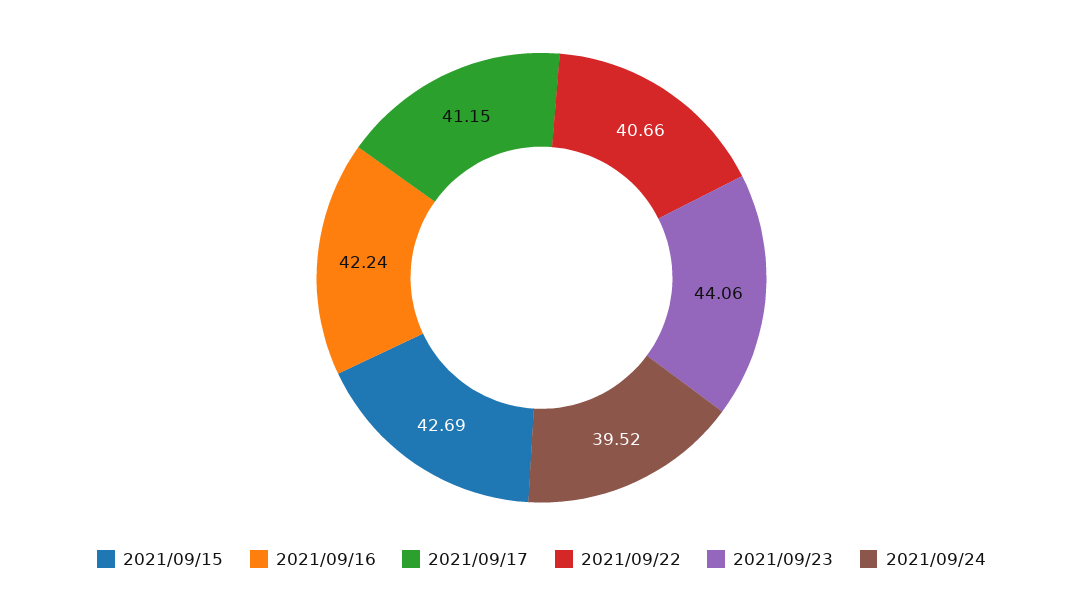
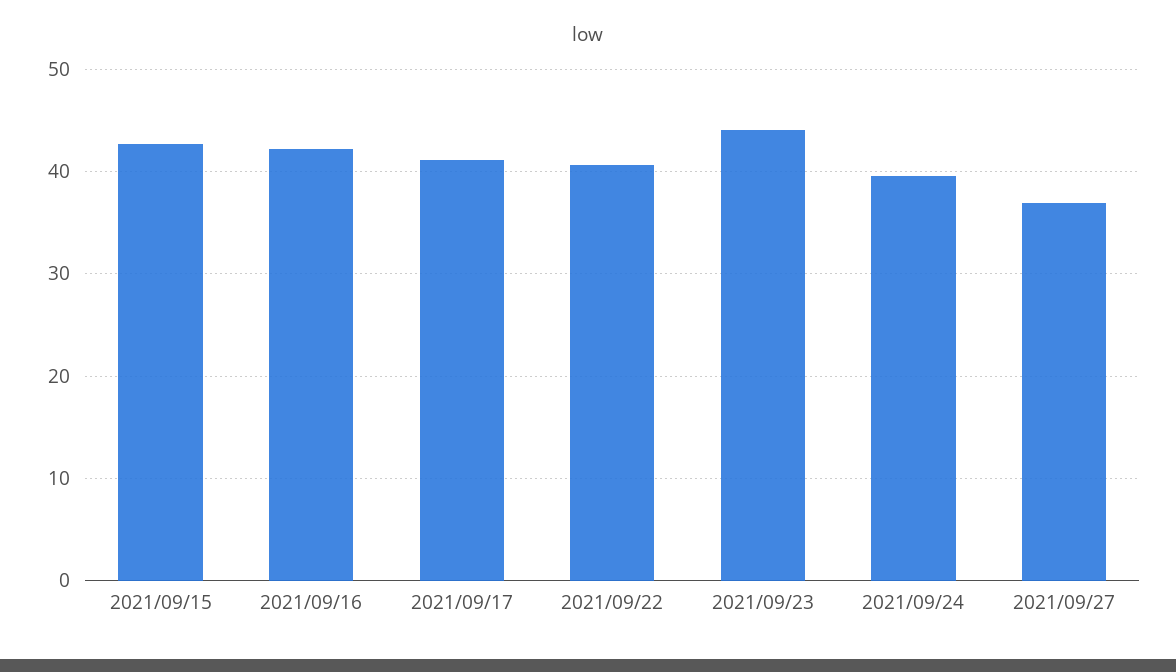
2021/09/27: none -> 37

